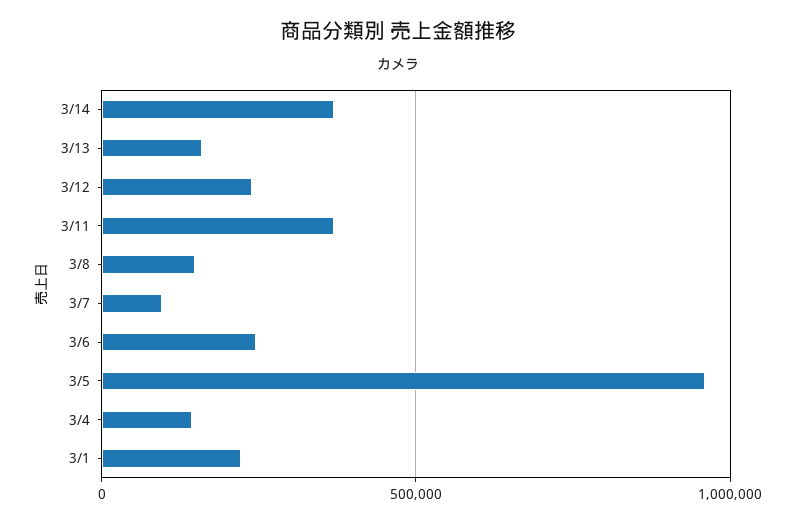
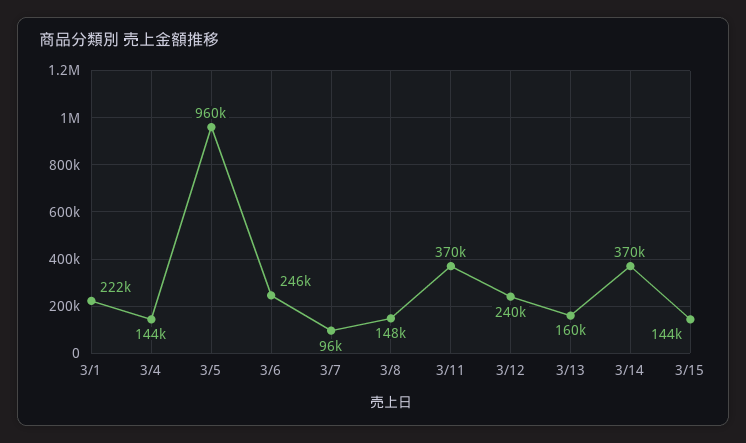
3/15: none -> 144000

